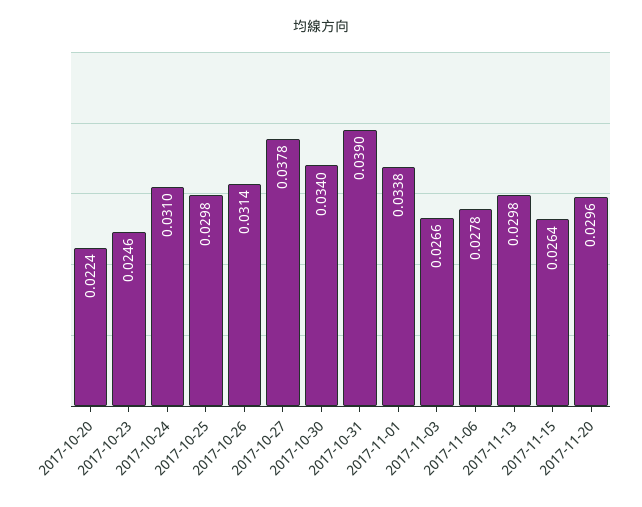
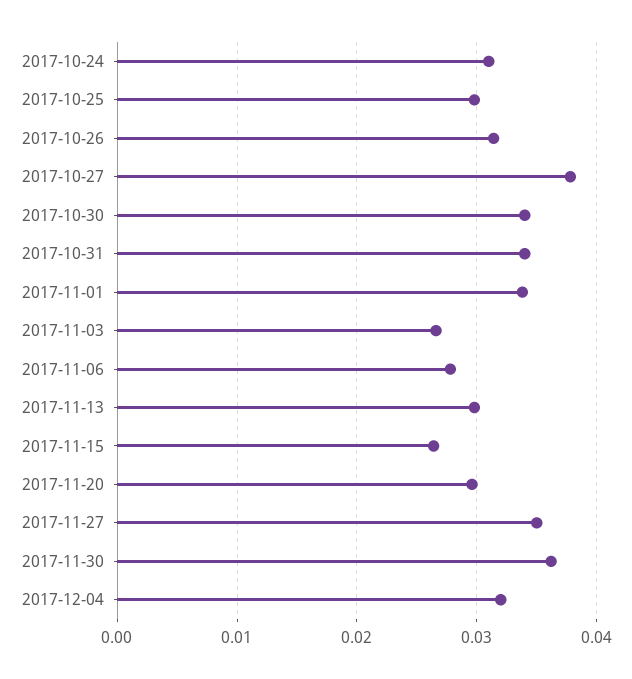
2017-10-20: 0.0224 -> none
2017-10-23: 0.0246 -> none
2017-10-31: 0.039 -> 0.034
2017-11-27: none -> 0.035
2017-11-30: none -> 0.036
2017-12-04: none -> 0.032

